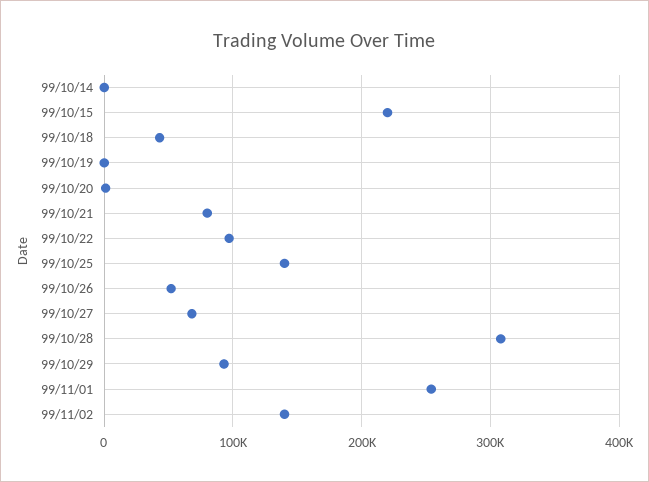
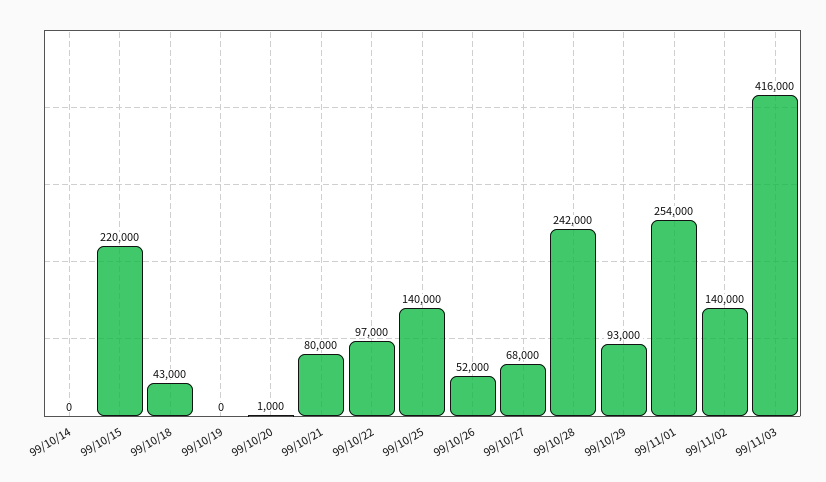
99/10/28: 310000 -> 242000
99/11/03: none -> 416000

